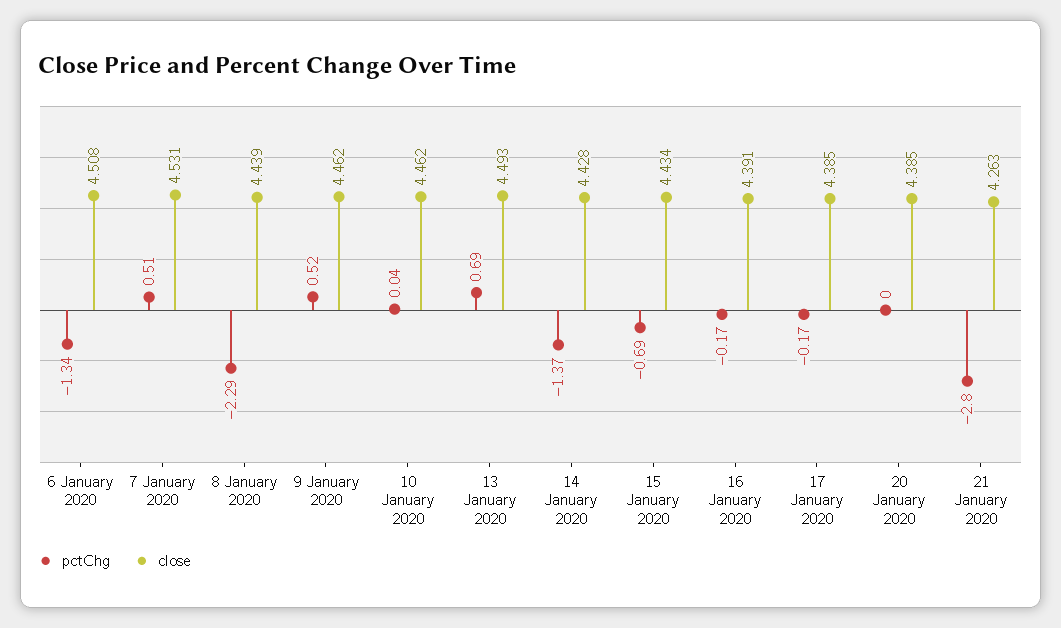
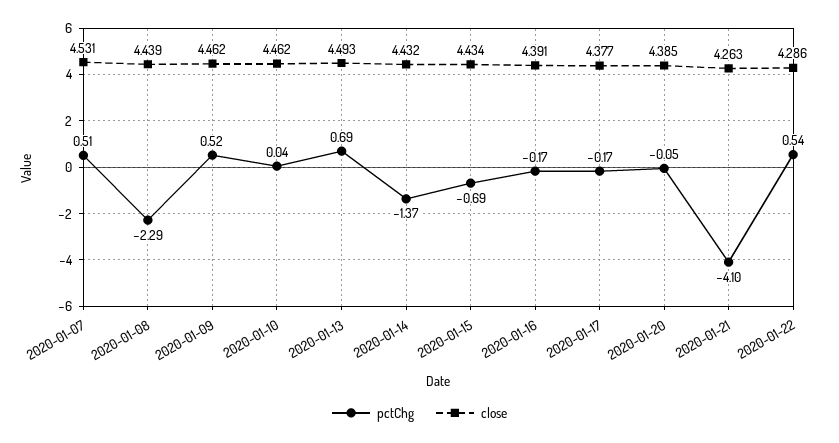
pctChg, 6 January 2020: -1.34 -> none
close, 6 January 2020: 4.508 -> none
close, 14 January 2020: 4.428 -> 4.432
close, 17 January 2020: 4.385 -> 4.377
pctChg, 20 January 2020: 0 -> -0.05
pctChg, 21 January 2020: -2.8 -> -4.1
pctChg, 2020-01-22: none -> 0.54
close, 2020-01-22: none -> 4.286

